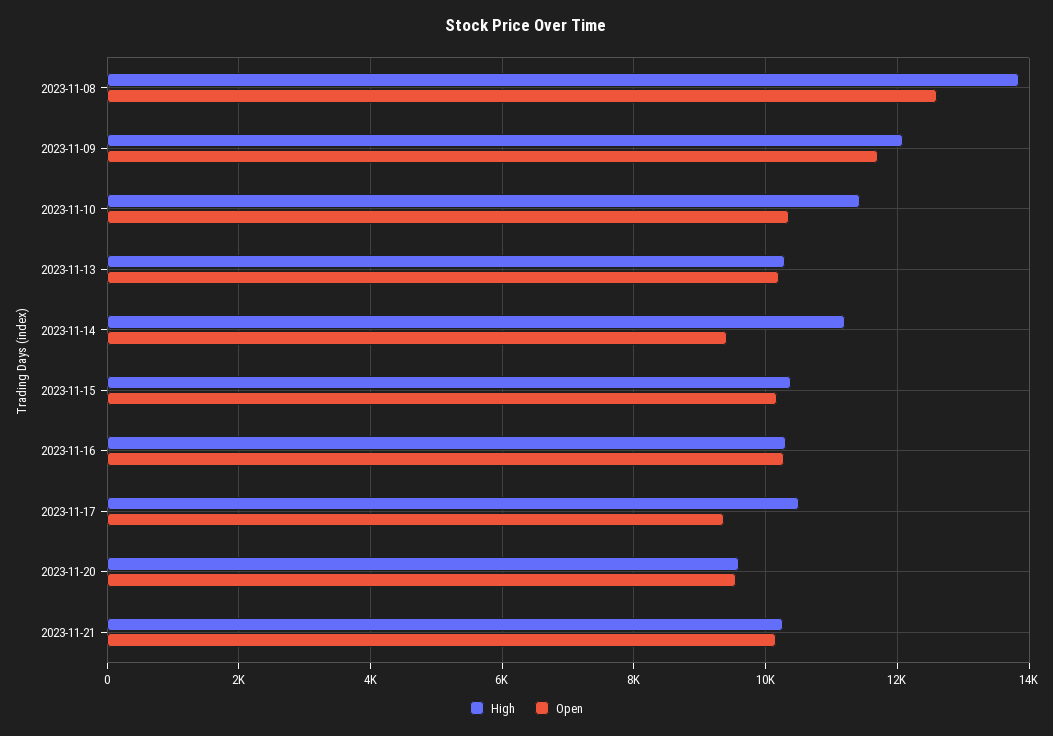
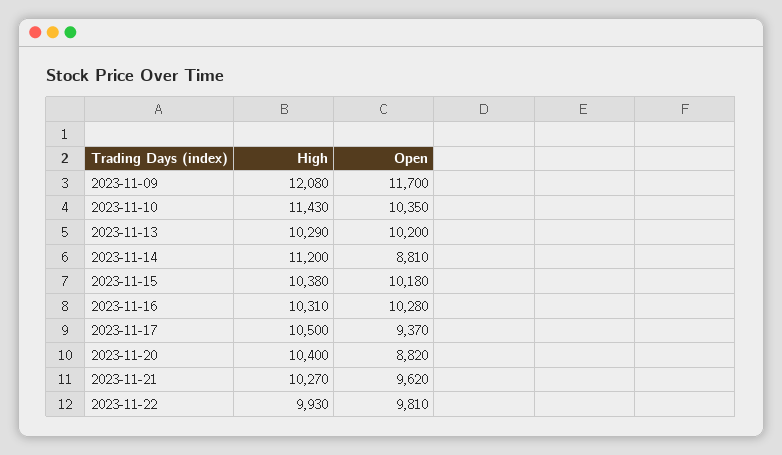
High, 2023-11-08: 13800 -> none
Open, 2023-11-08: 12600 -> none
Open, 2023-11-14: 9400 -> 8810
High, 2023-11-20: 9600 -> 10400
Open, 2023-11-20: 9600 -> 8820
Open, 2023-11-21: 10200 -> 9620
High, 2023-11-22: none -> 9930
Open, 2023-11-22: none -> 9810

